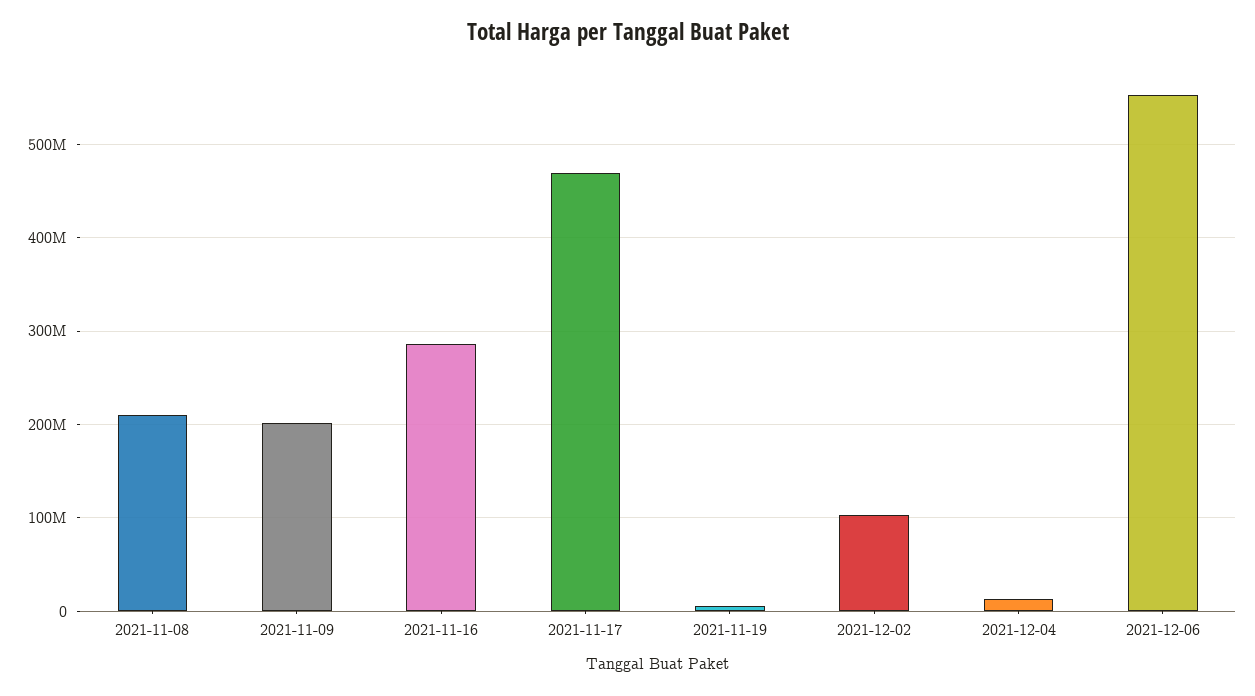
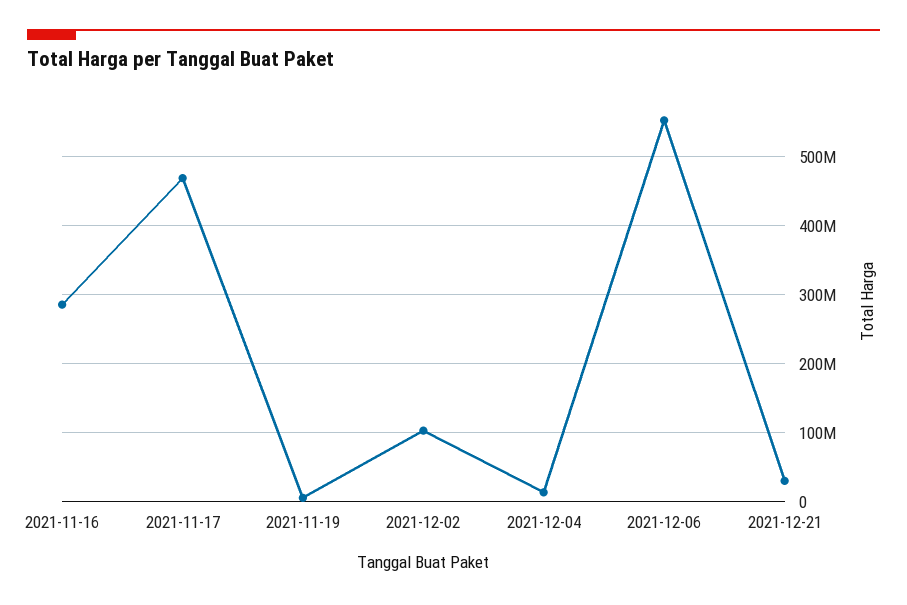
2021-11-08: 210000000 -> none
2021-11-09: 200000000 -> none
2021-12-21: none -> 30000000

